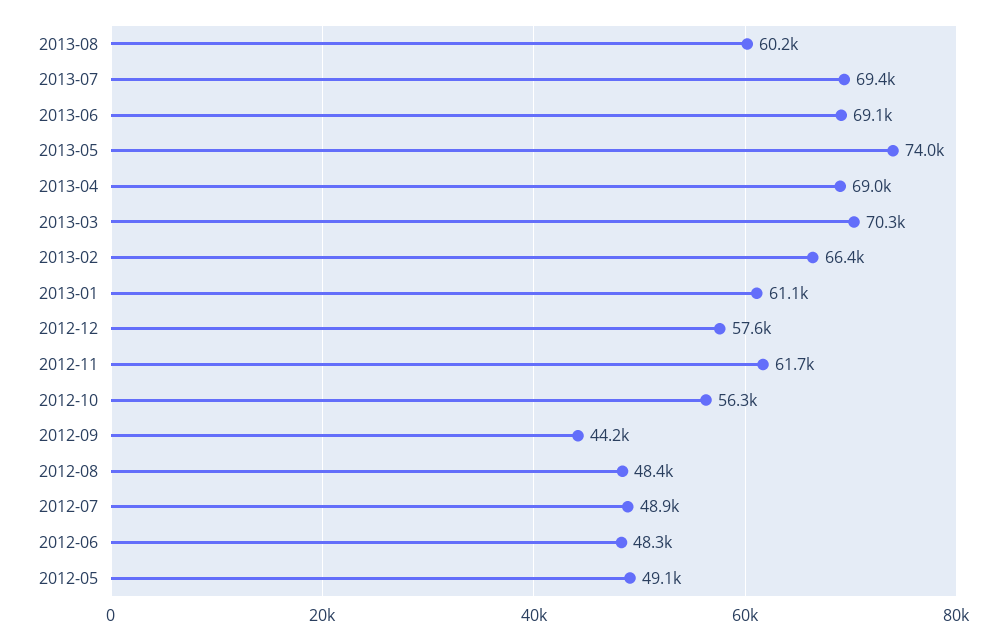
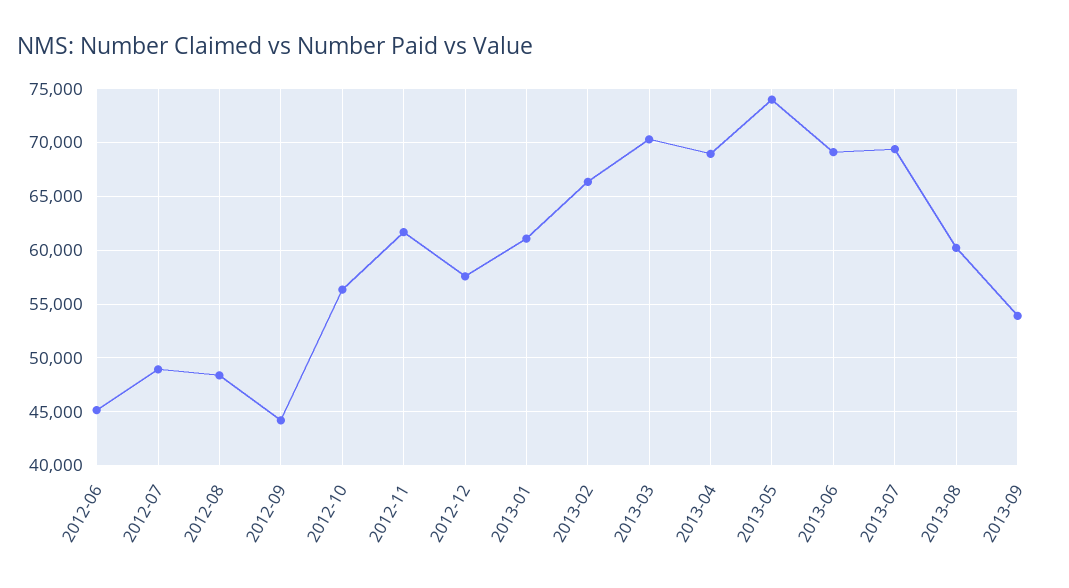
2012-06: 48300 -> 45000
2012-05: 49100 -> none
2013-09: none -> 54000

